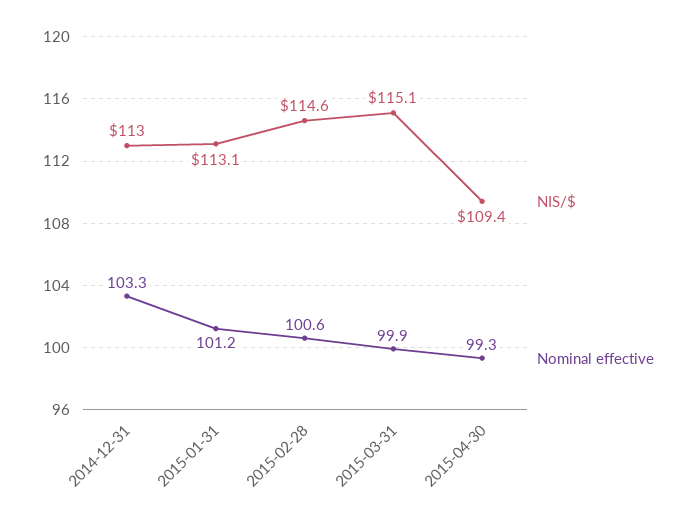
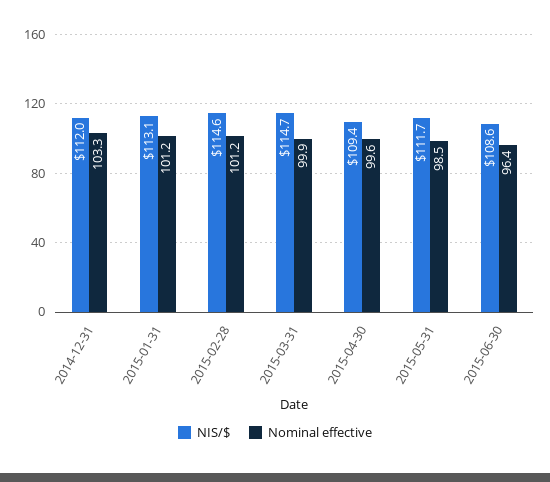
NIS/$, 2014-12-31: 113 -> 112
Nominal effective, 2015-02-28: 100.6 -> 101.2
NIS/$, 2015-03-31: 115.1 -> 114.7
Nominal effective, 2015-04-30: 99.3 -> 99.6
NIS/$, 2015-05-31: none -> 111.7
Nominal effective, 2015-05-31: none -> 98.5
NIS/$, 2015-06-30: none -> 108.6
Nominal effective, 2015-06-30: none -> 96.4

